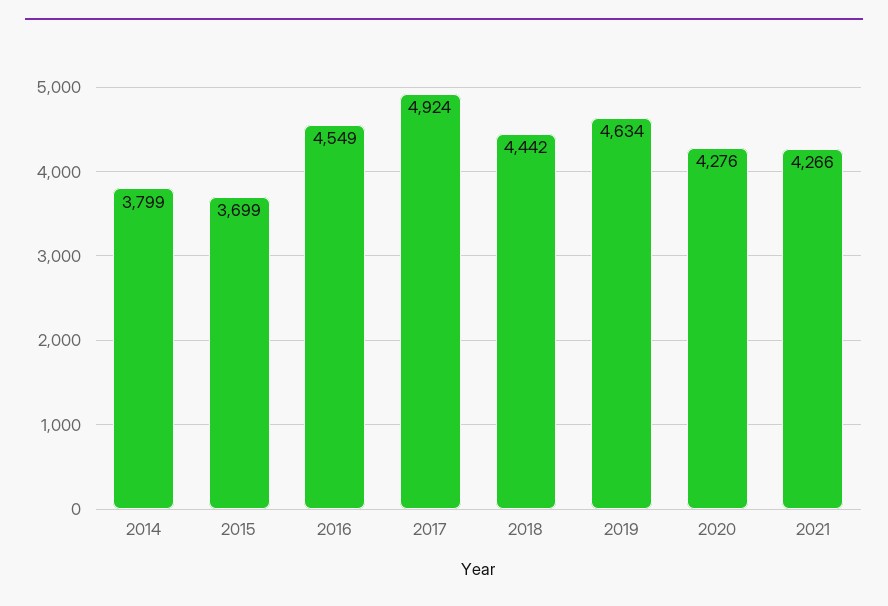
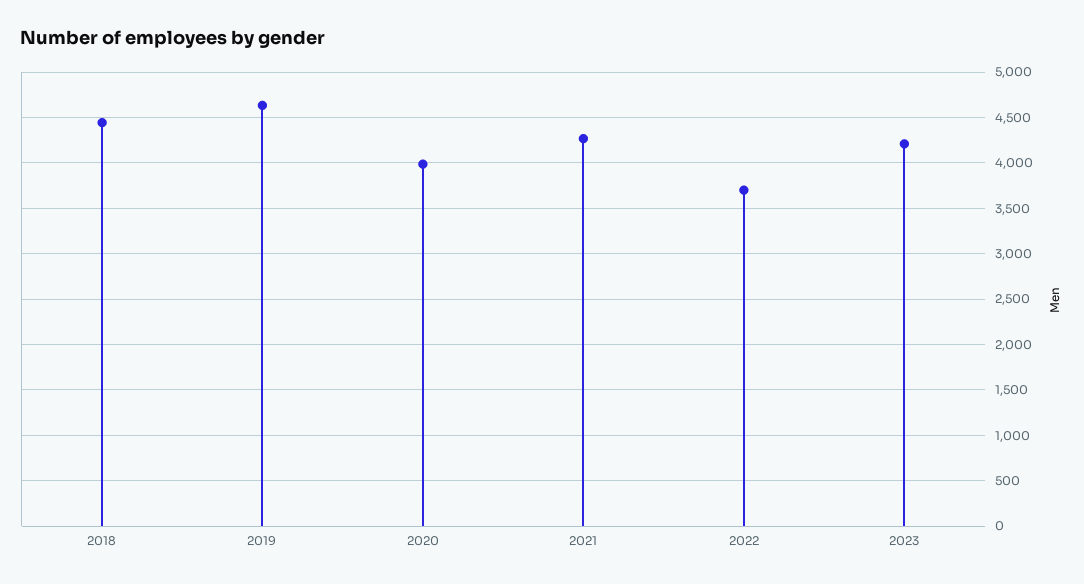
2014: 3799 -> none
2015: 3699 -> none
2016: 4549 -> none
2017: 4924 -> none
2020: 4276 -> 4000
2022: none -> 3700
2023: none -> 4200

